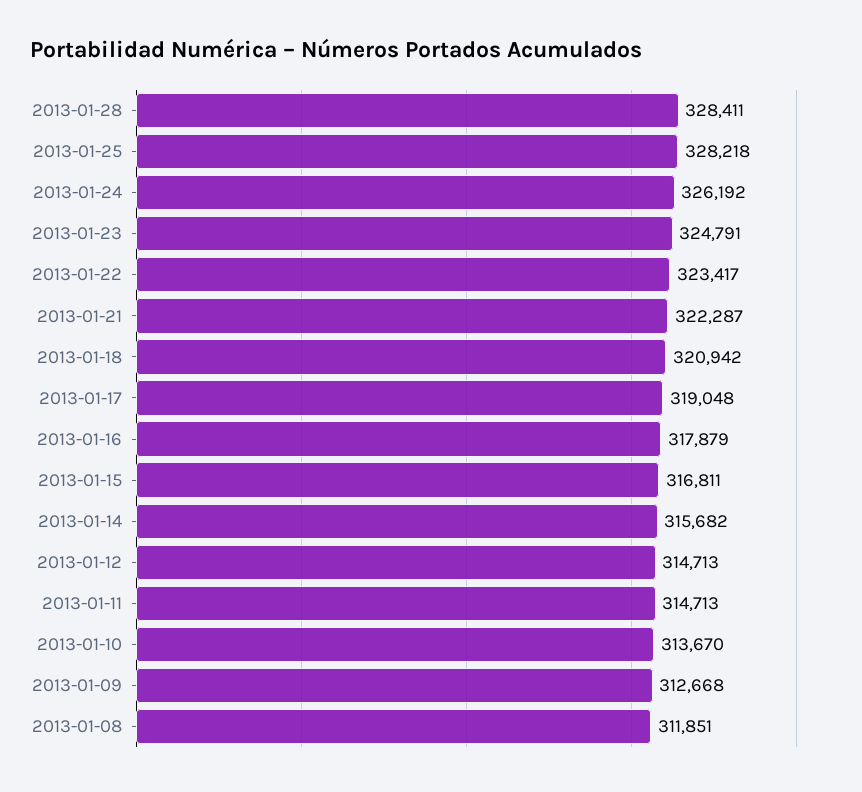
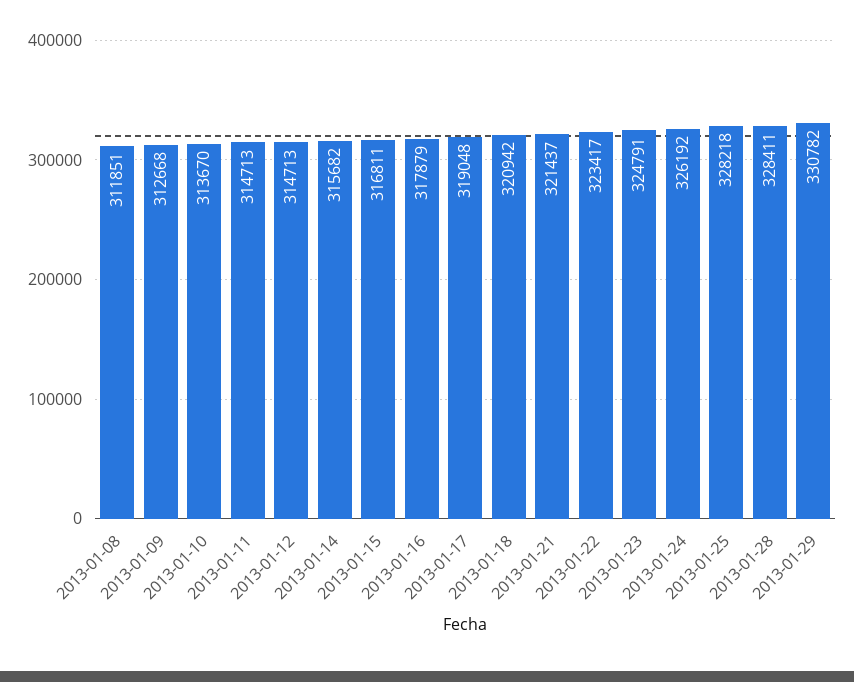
2013-01-21: 322287 -> 321437
2013-01-29: none -> 330782

